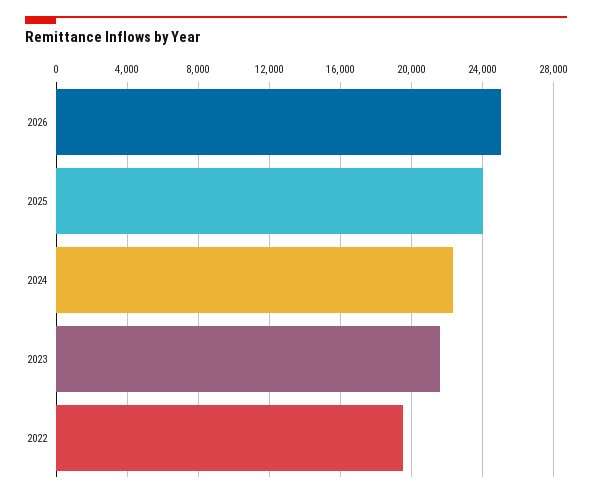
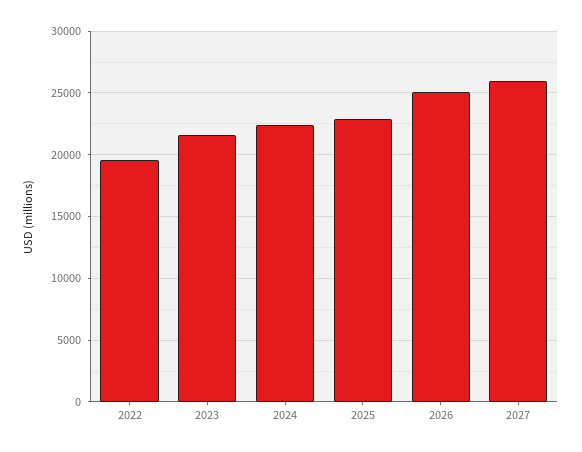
2025: 24000 -> 23000
2027: none -> 26000

